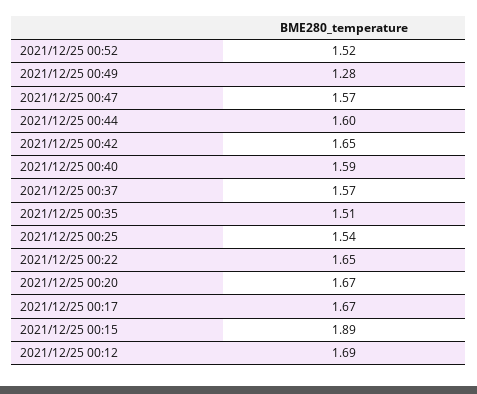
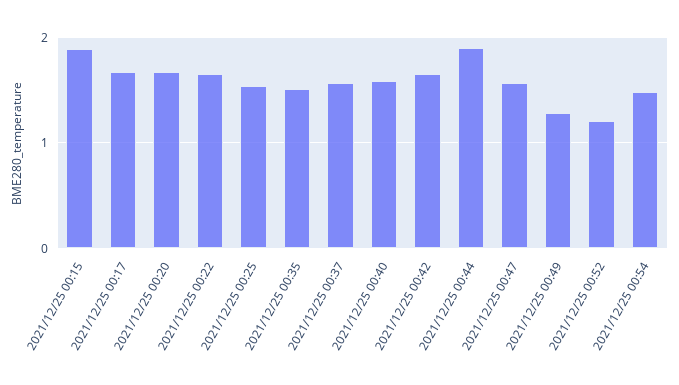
2021/12/25 00:52: 1.52 -> 1.2
2021/12/25 00:44: 1.6 -> 1.9
2021/12/25 00:12: 1.69 -> none
2021/12/25 00:54: none -> 1.5

